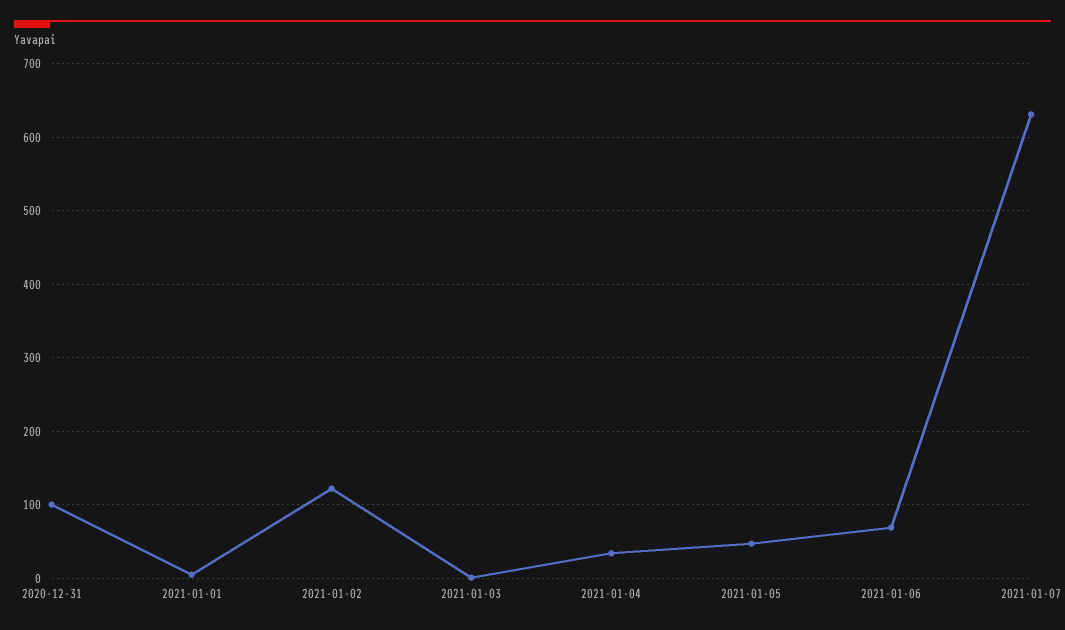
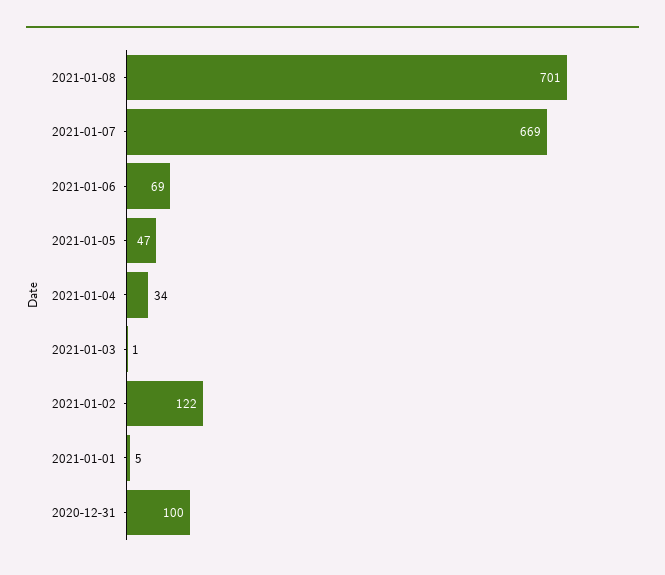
2021-01-07: 630 -> 669
2021-01-08: none -> 701

